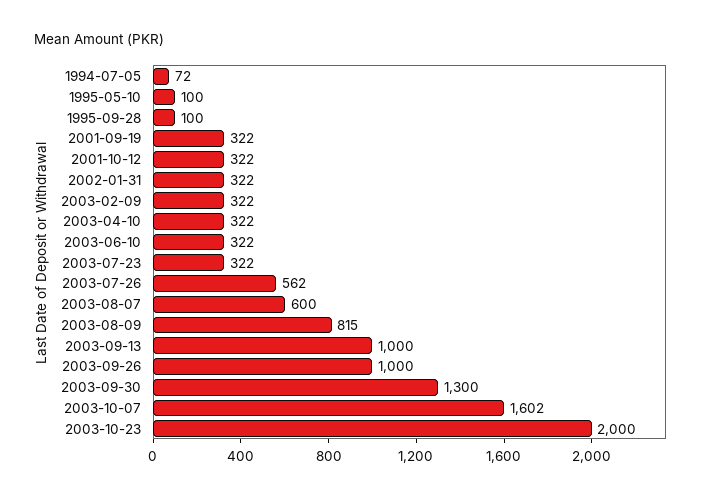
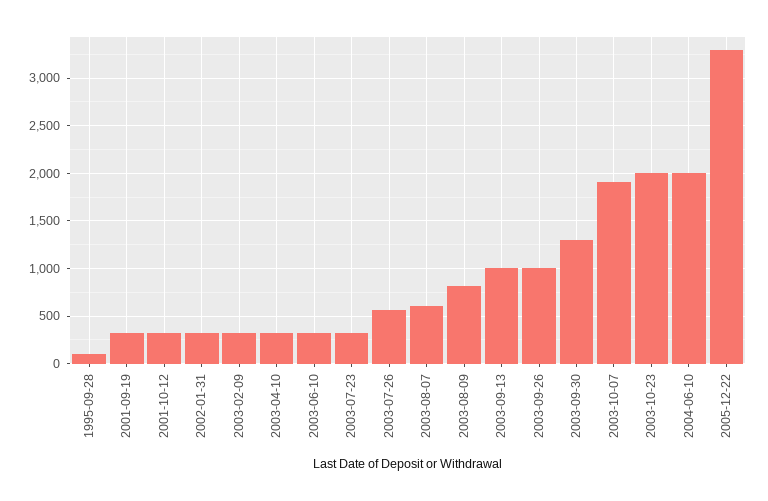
1994-07-05: 72 -> none
1995-05-10: 100 -> none
2003-10-07: 1602 -> 1900
2004-06-10: none -> 2000
2005-12-22: none -> 3300

